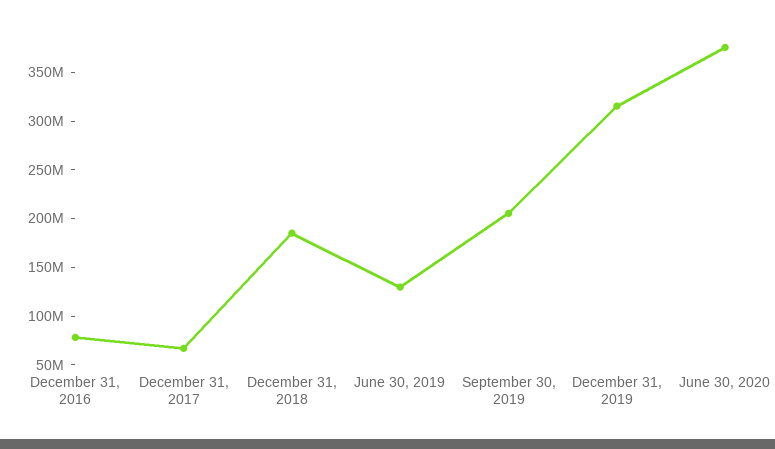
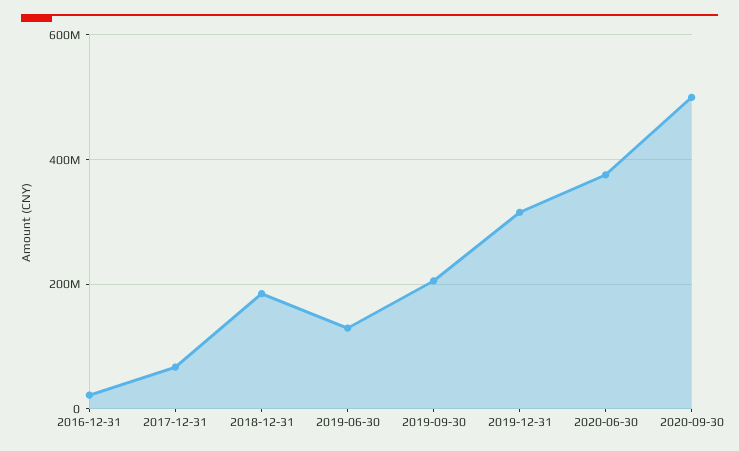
December 31, 2016: 80000000 -> 20000000
2020-09-30: none -> 500000000

